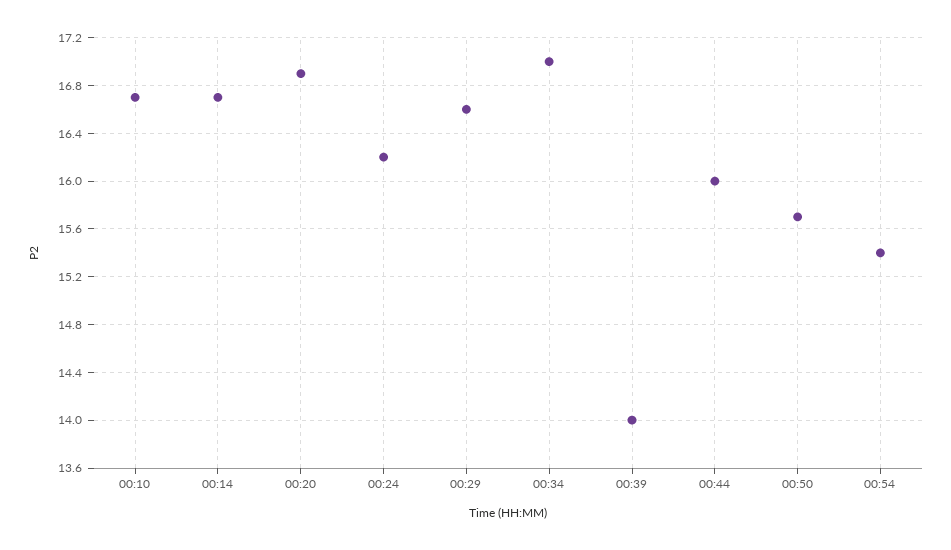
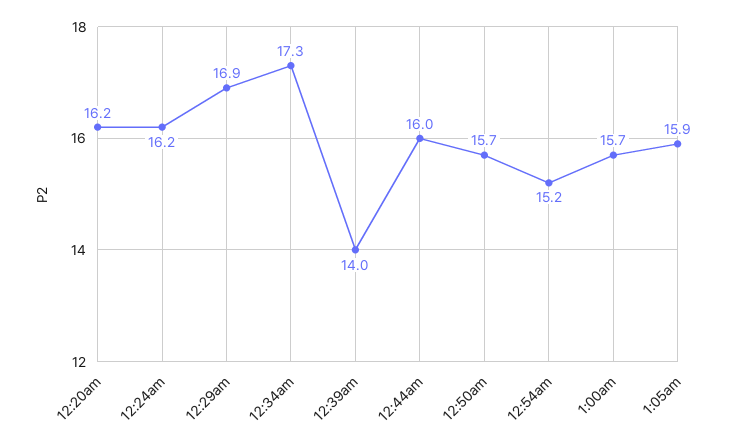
00:10: 16.7 -> none
00:14: 16.7 -> none
00:20: 16.9 -> 16.2
00:29: 16.6 -> 16.9
00:34: 17 -> 17.3
00:54: 15.4 -> 15.2
1:00am: none -> 15.7
1:05am: none -> 15.9

